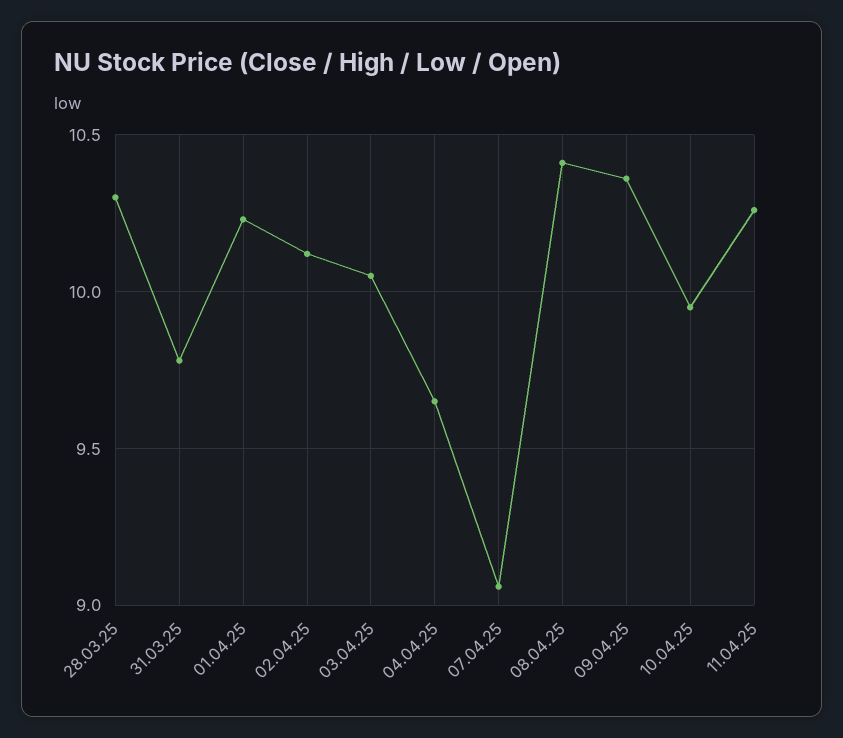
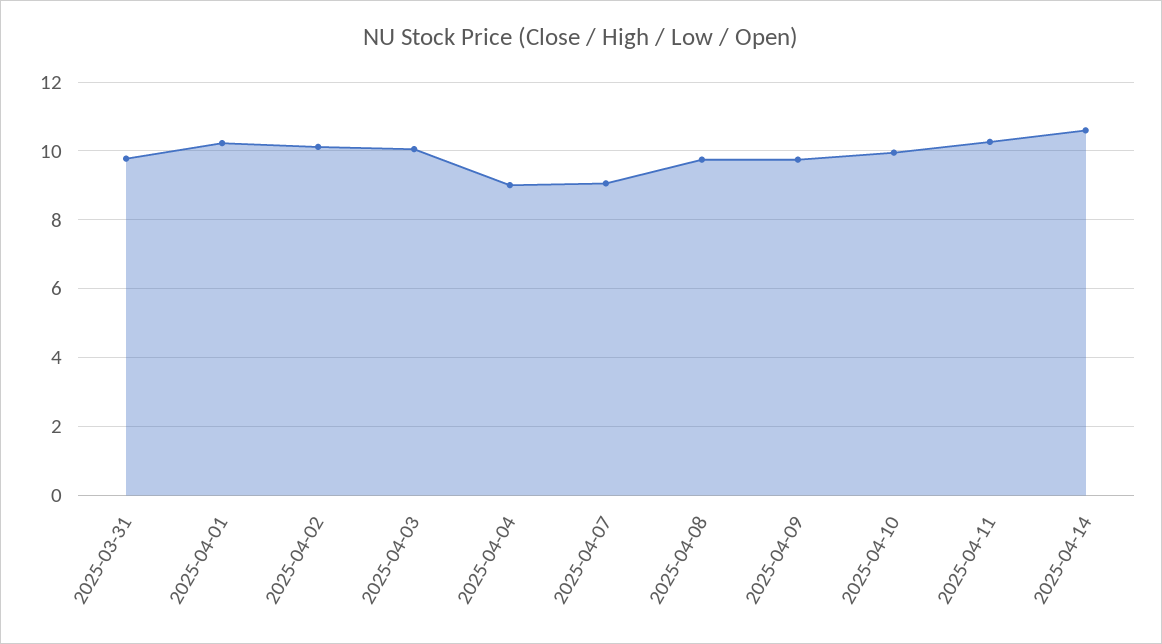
28.03.25: 10.3 -> none
04.04.25: 9.65 -> 9
08.04.25: 10.4 -> 9.8
09.04.25: 10.35 -> 9.8
2025-04-14: none -> 10.6

